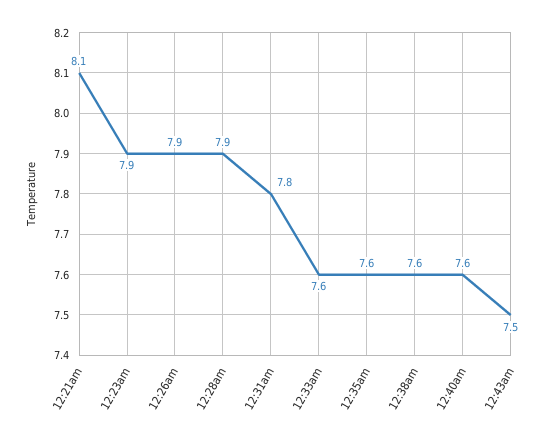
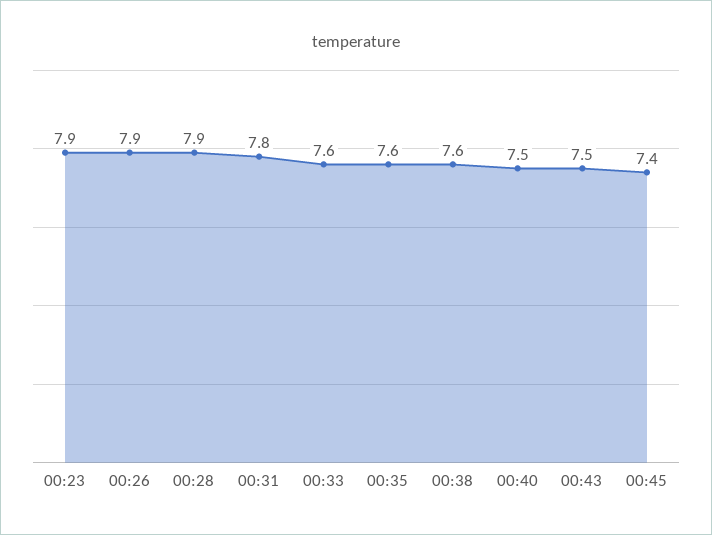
12:21am: 8.1 -> none
12:40am: 7.6 -> 7.5
00:45: none -> 7.4

